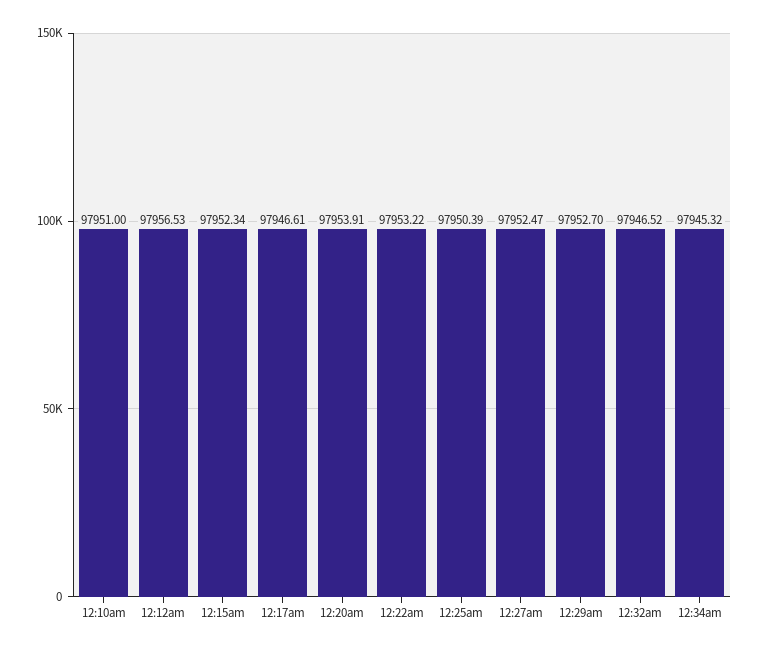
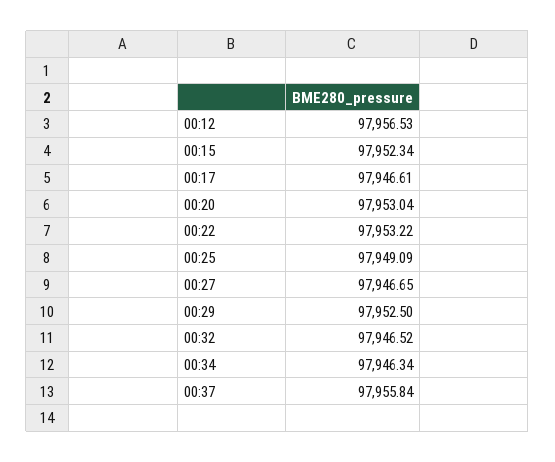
12:10am: 97951 -> none
12:20am: 97953.91 -> 97953.04
12:25am: 97950.39 -> 97949.09
12:27am: 97952.47 -> 97946.65
12:29am: 97952.7 -> 97952.5
12:34am: 97945.32 -> 97946.34
00:37: none -> 97955.84

